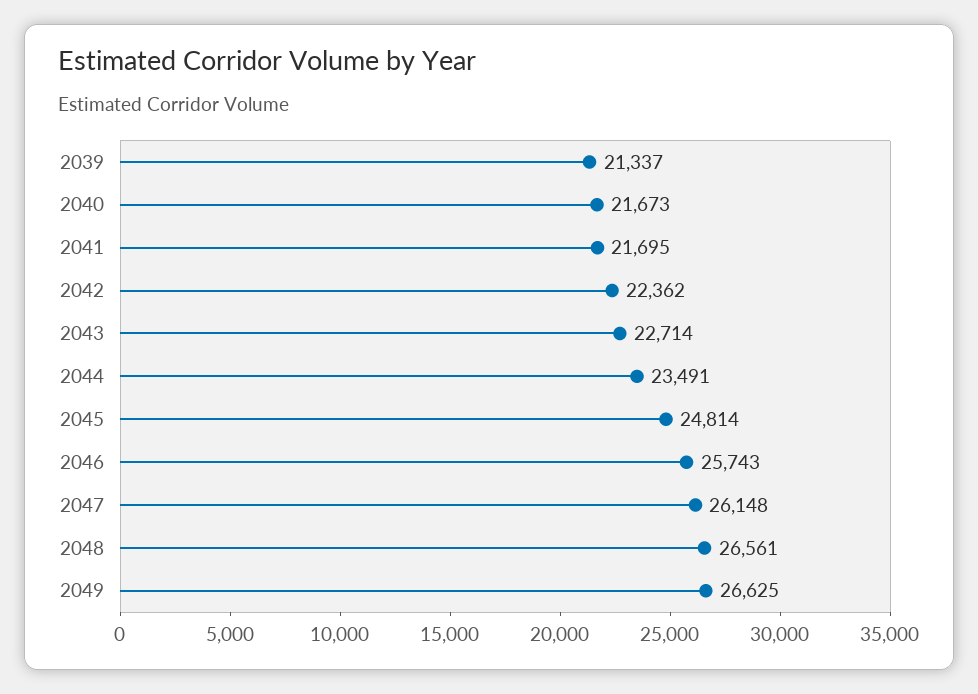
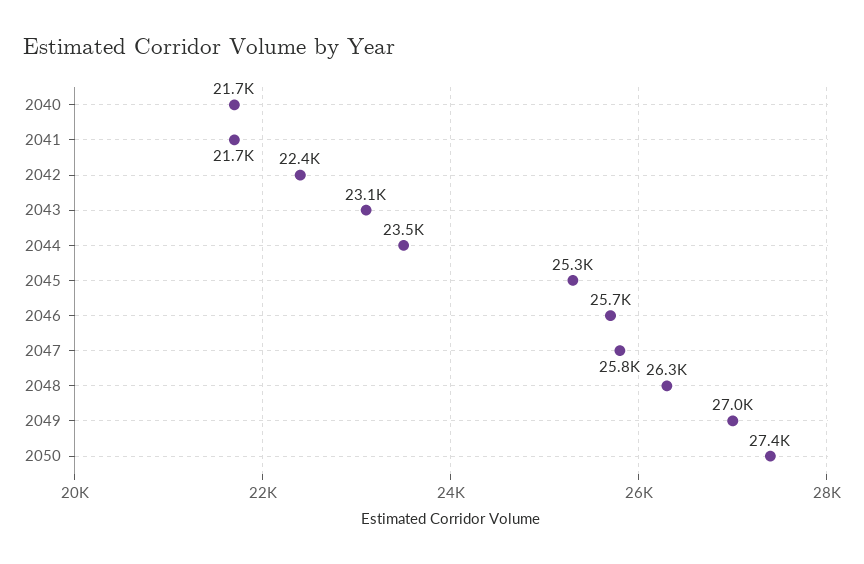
2039: 21337 -> none
2043: 22714 -> 23100
2045: 24814 -> 25300
2047: 26148 -> 25800
2048: 26561 -> 26300
2049: 26625 -> 27000
2050: none -> 27400

